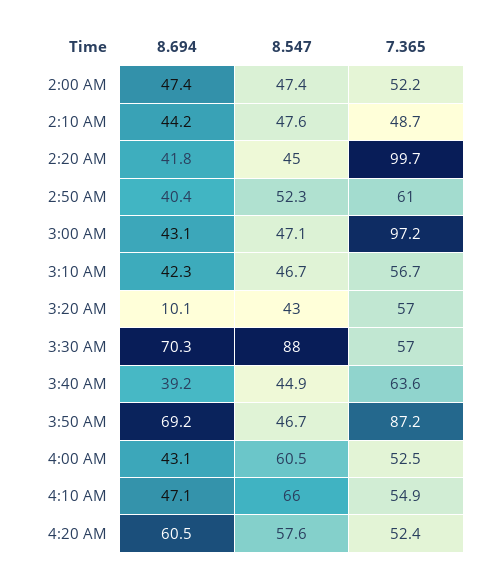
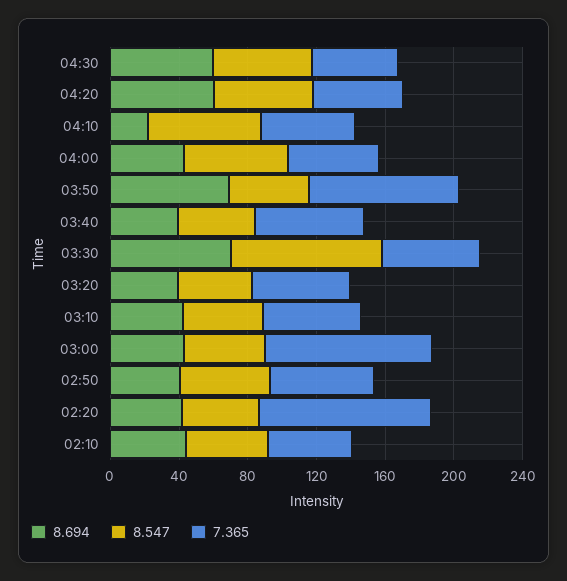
8.694, 2:00 AM: 47.4 -> none
8.547, 2:00 AM: 47.4 -> none
7.365, 2:00 AM: 52.2 -> none
8.694, 3:20 AM: 10.1 -> 40
8.694, 4:10 AM: 47.1 -> 20
8.694, 04:30: none -> 60
8.547, 04:30: none -> 60
7.365, 04:30: none -> 50

